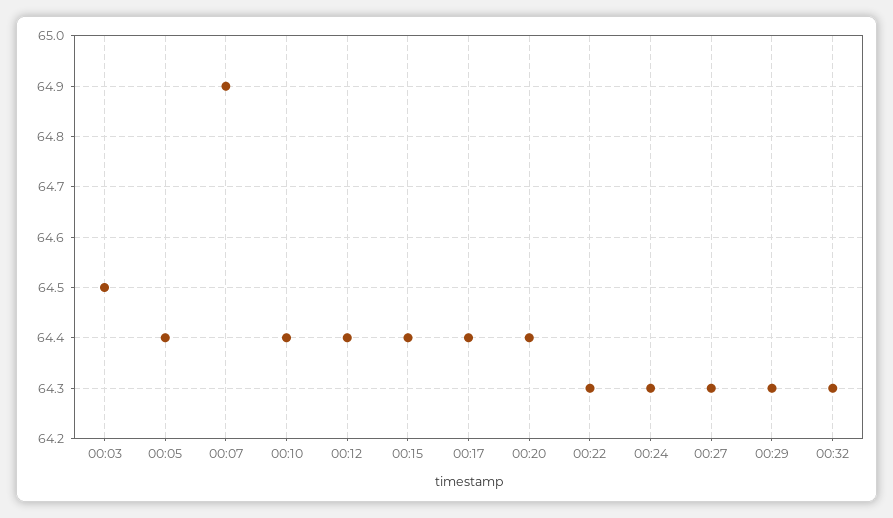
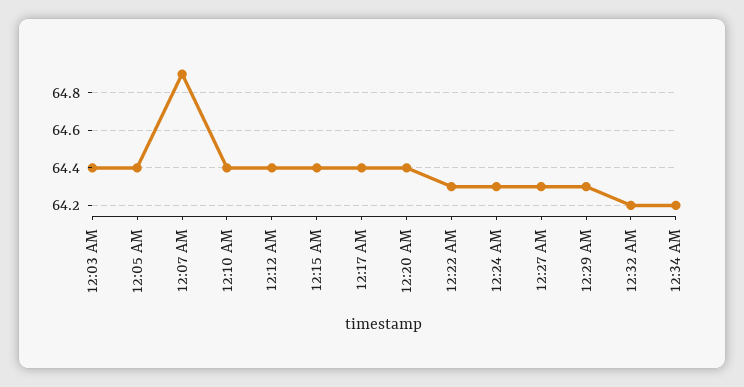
00:03: 64.5 -> 64.4
00:32: 64.3 -> 64.2
12:34 AM: none -> 64.2

